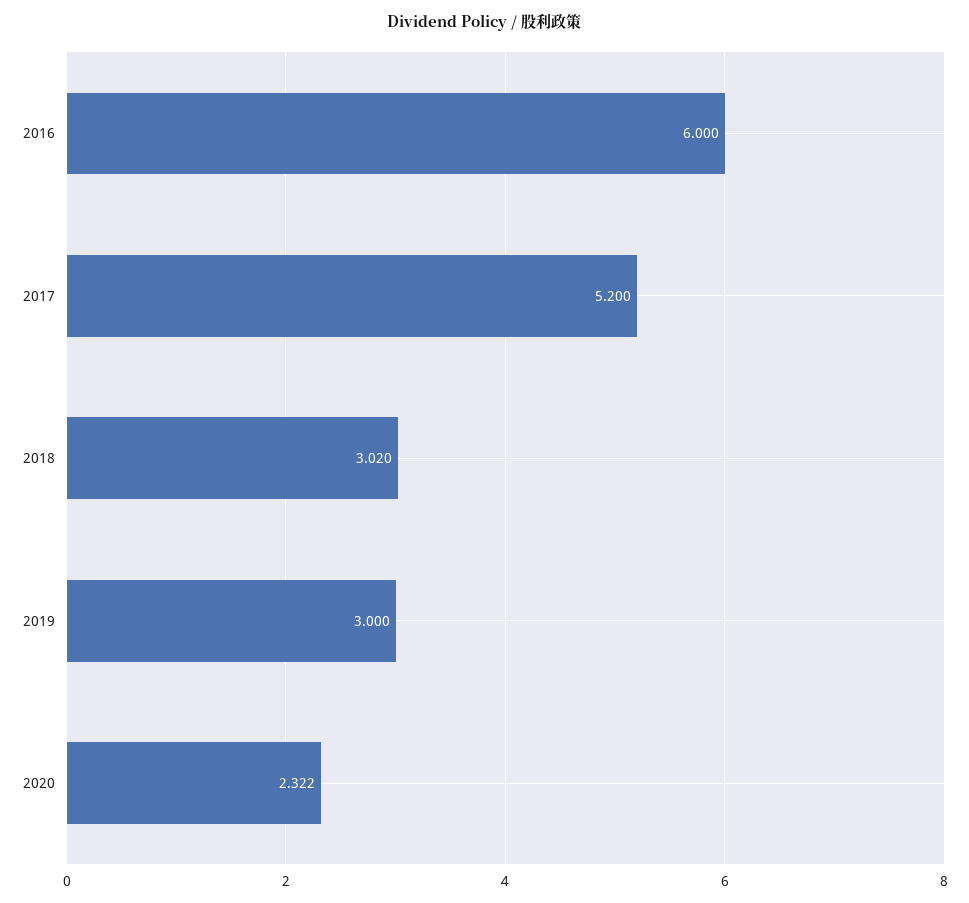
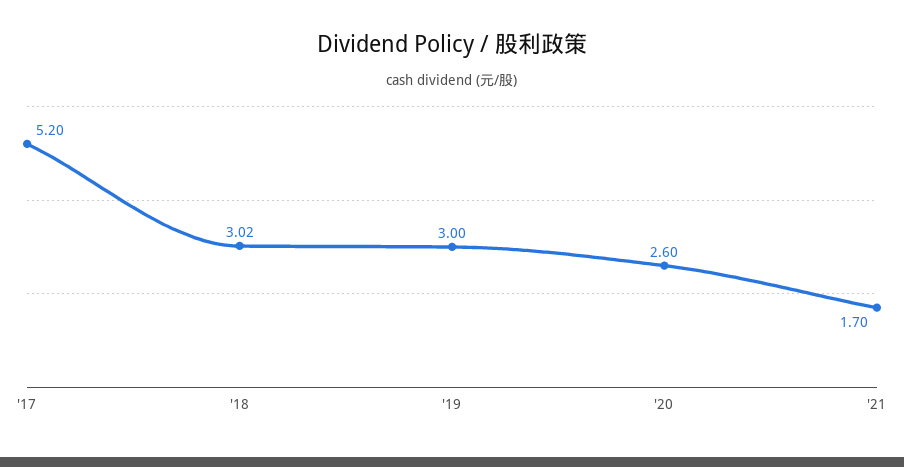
2016: 6 -> none
2020: 2.322 -> 2.6
'21: none -> 1.7

